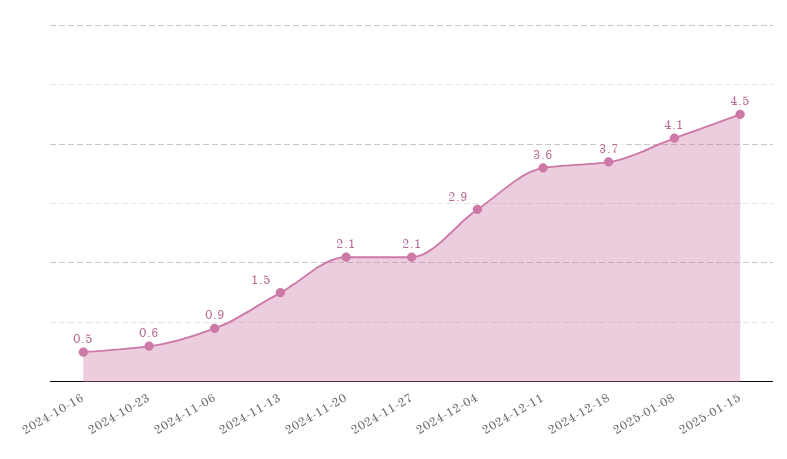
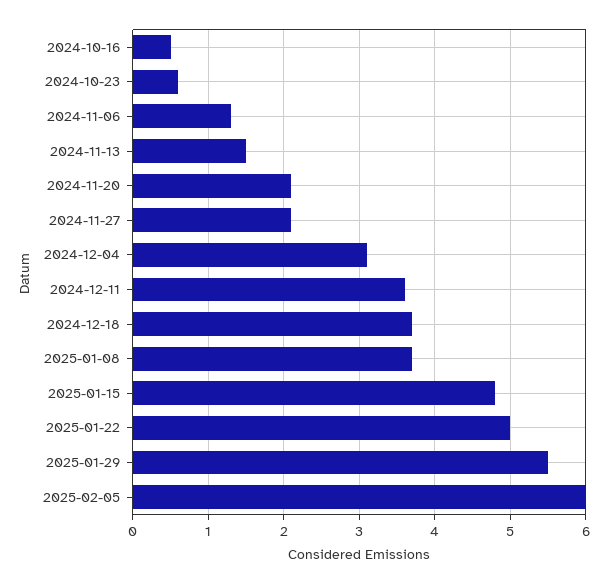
2024-11-06: 0.9 -> 1.3
2024-12-04: 2.9 -> 3.1
2025-01-08: 4.1 -> 3.7
2025-01-15: 4.5 -> 4.8
2025-01-22: none -> 5
2025-01-29: none -> 5.5
2025-02-05: none -> 6

